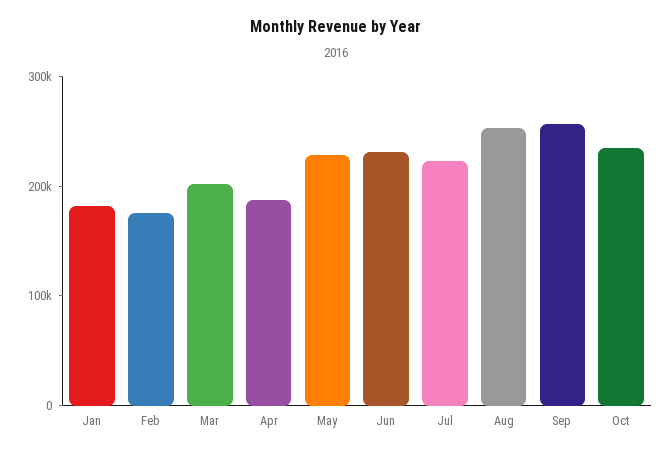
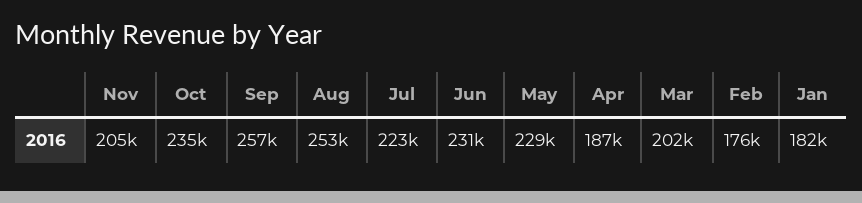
Nov: none -> 205000

